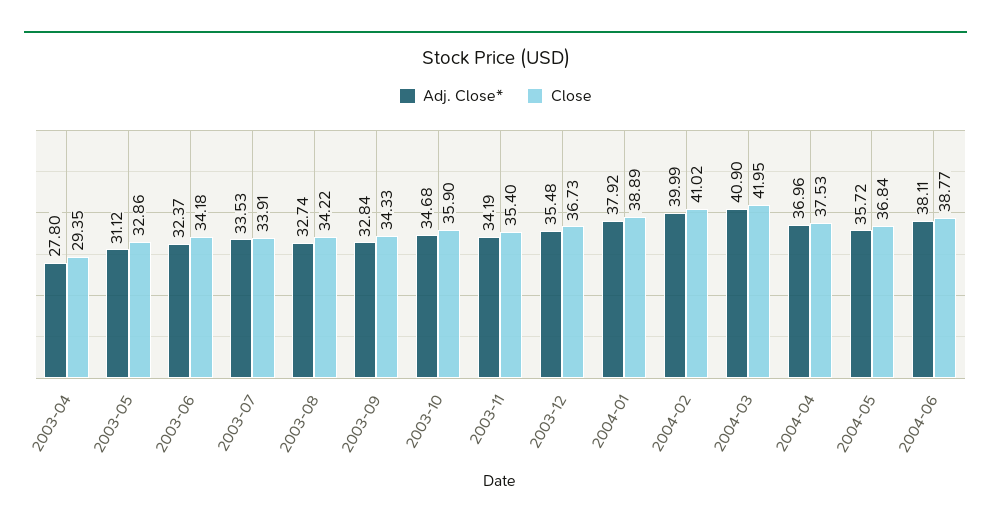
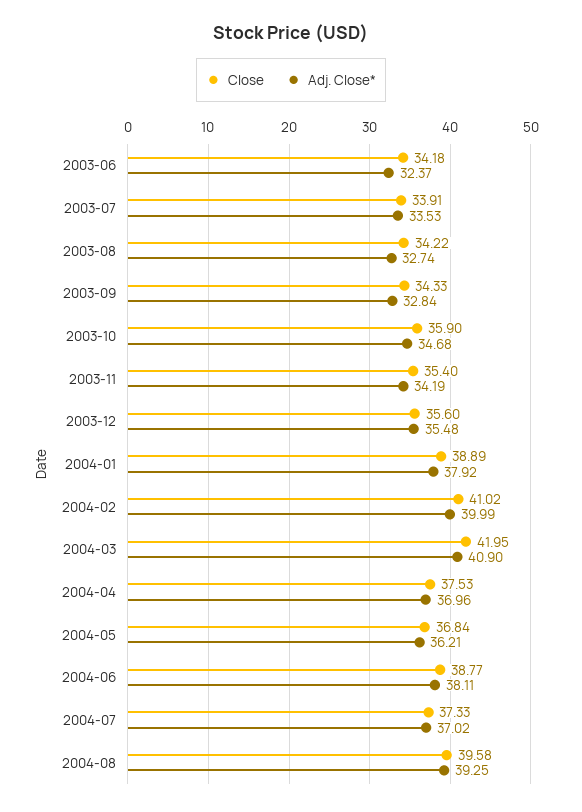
Adj. Close*, 2003-04: 27.8 -> none
Close, 2003-04: 29.35 -> none
Adj. Close*, 2003-05: 31.12 -> none
Close, 2003-05: 32.86 -> none
Close, 2003-12: 36.73 -> 35.6
Adj. Close*, 2004-05: 35.72 -> 36.21
Close, 2004-07: none -> 37.33
Adj. Close*, 2004-07: none -> 37.02
Close, 2004-08: none -> 39.58
Adj. Close*, 2004-08: none -> 39.25

